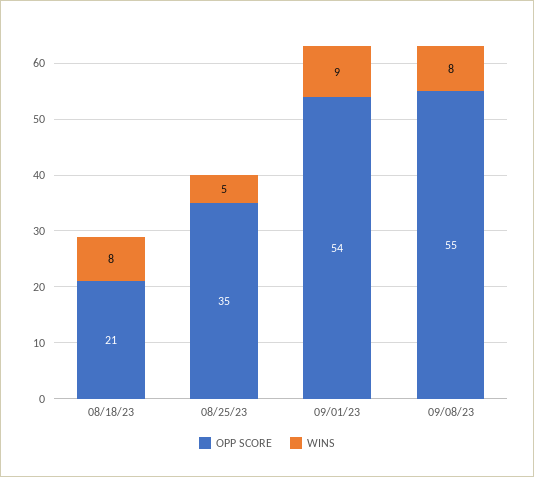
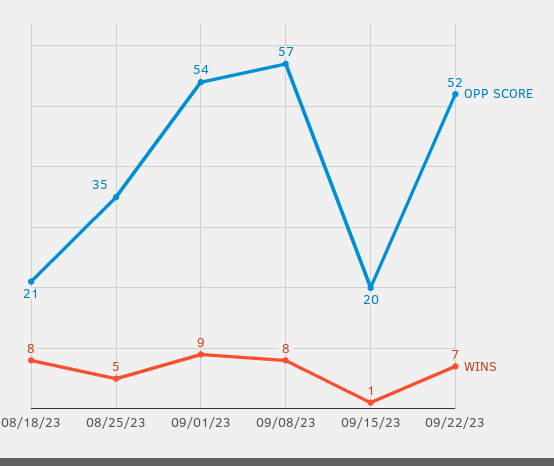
OPP SCORE, 09/08/23: 55 -> 57
OPP SCORE, 09/15/23: none -> 20
WINS, 09/15/23: none -> 1
OPP SCORE, 09/22/23: none -> 52
WINS, 09/22/23: none -> 7

